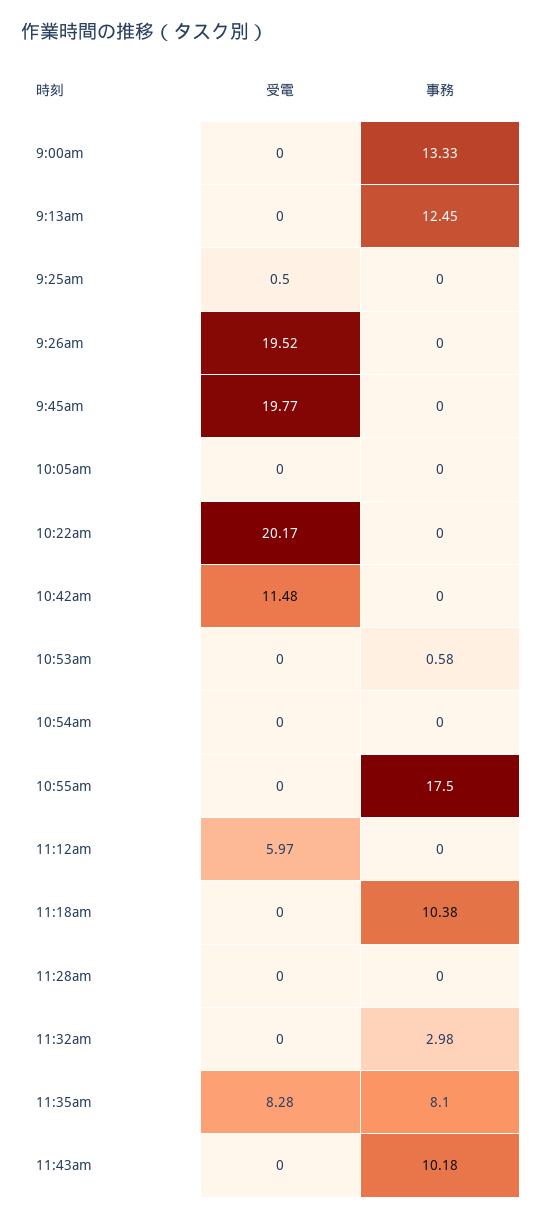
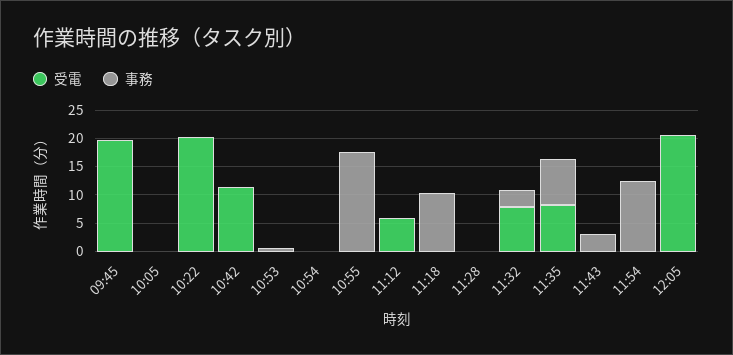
受電, 9:00am: 0 -> none
事務, 9:00am: 13.33 -> none
受電, 9:13am: 0 -> none
事務, 9:13am: 12.45 -> none
受電, 9:25am: 0.5 -> none
事務, 9:25am: 0 -> none
受電, 9:26am: 19.52 -> none
事務, 9:26am: 0 -> none
受電, 11:32am: 0 -> 7.5
事務, 11:43am: 10.18 -> 2.5
受電, 11:54: none -> 0
事務, 11:54: none -> 12.5
受電, 12:05: none -> 20
事務, 12:05: none -> 0

